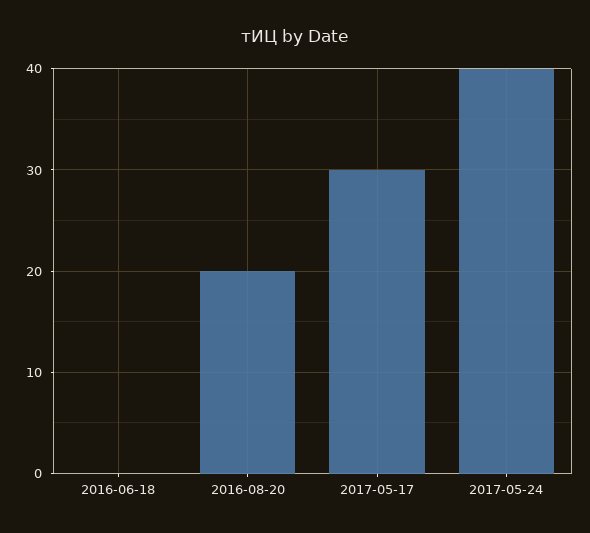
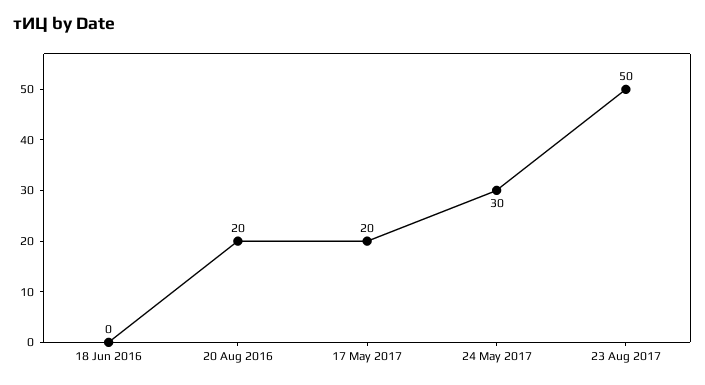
2017-05-17: 30 -> 20
2017-05-24: 40 -> 30
23 Aug 2017: none -> 50

